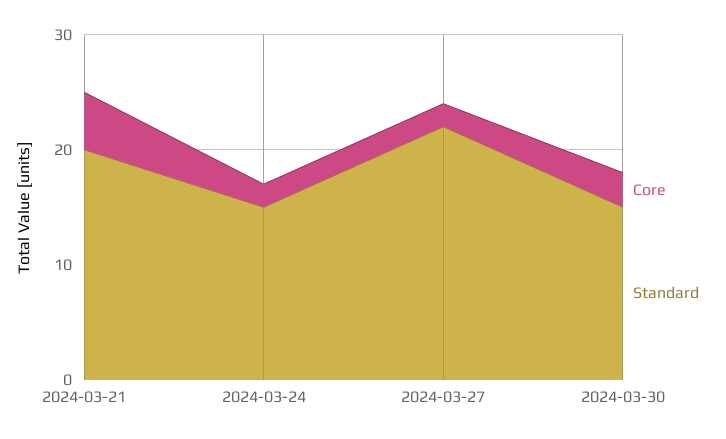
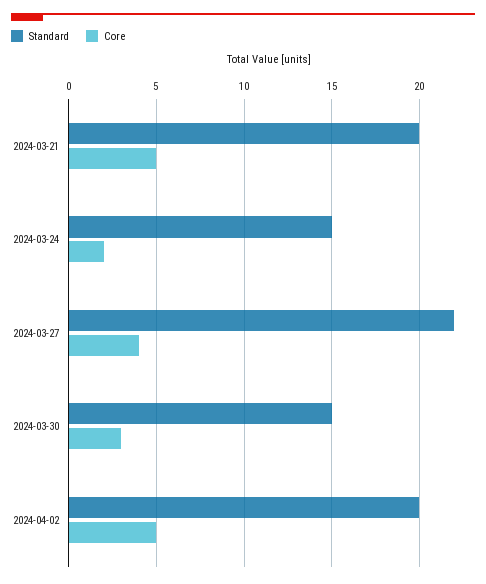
Core, 2024-03-27: 2 -> 4
Standard, 2024-04-02: none -> 20
Core, 2024-04-02: none -> 5

